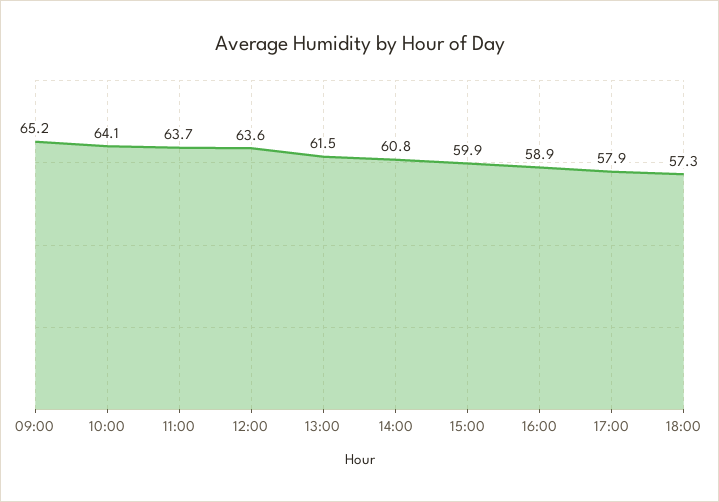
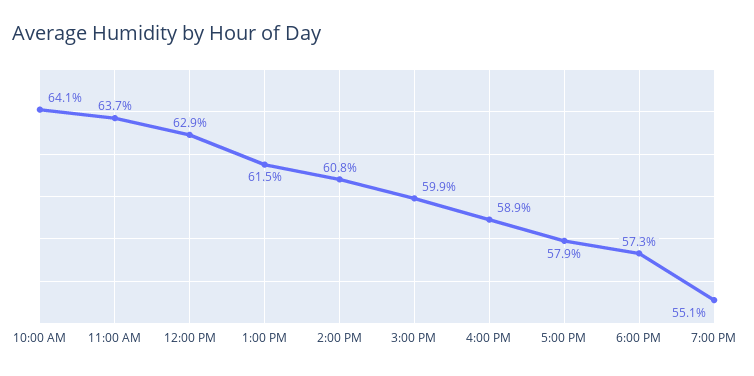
09:00: 65.2 -> none
12:00: 63.6 -> 62.9
7:00 PM: none -> 55.1

